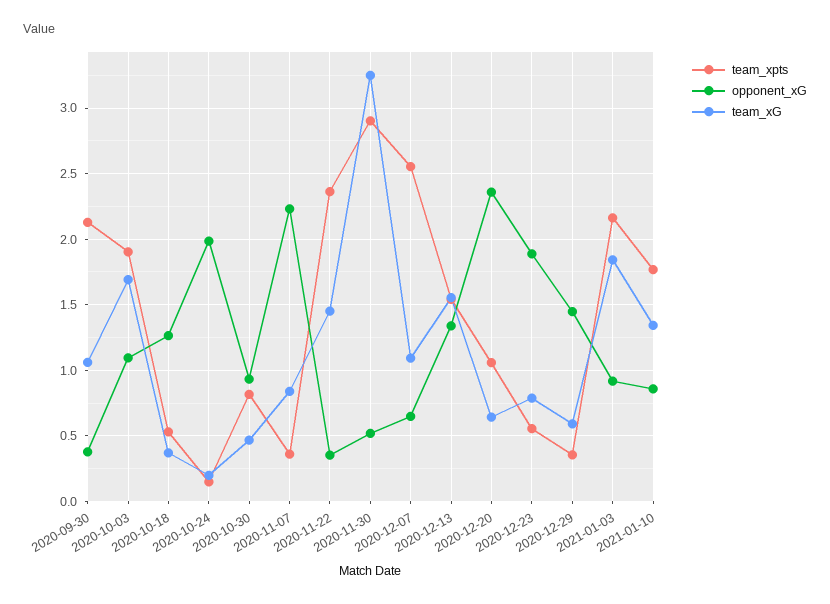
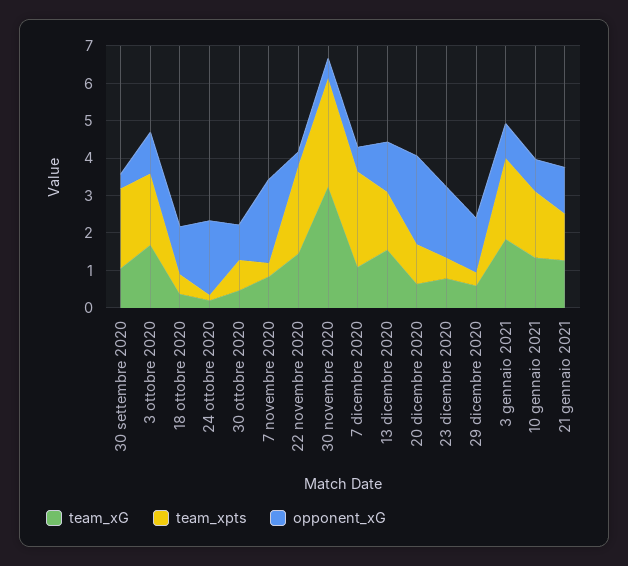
team_xG, 21 gennaio 2021: none -> 1.25
team_xpts, 21 gennaio 2021: none -> 1.25
opponent_xG, 21 gennaio 2021: none -> 1.25

